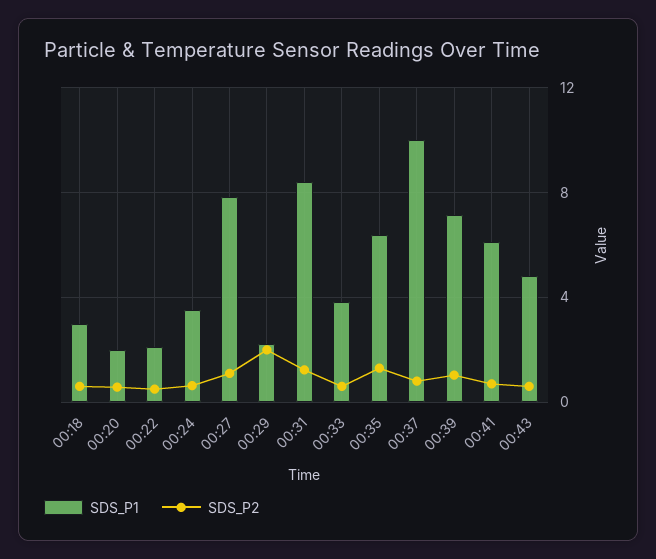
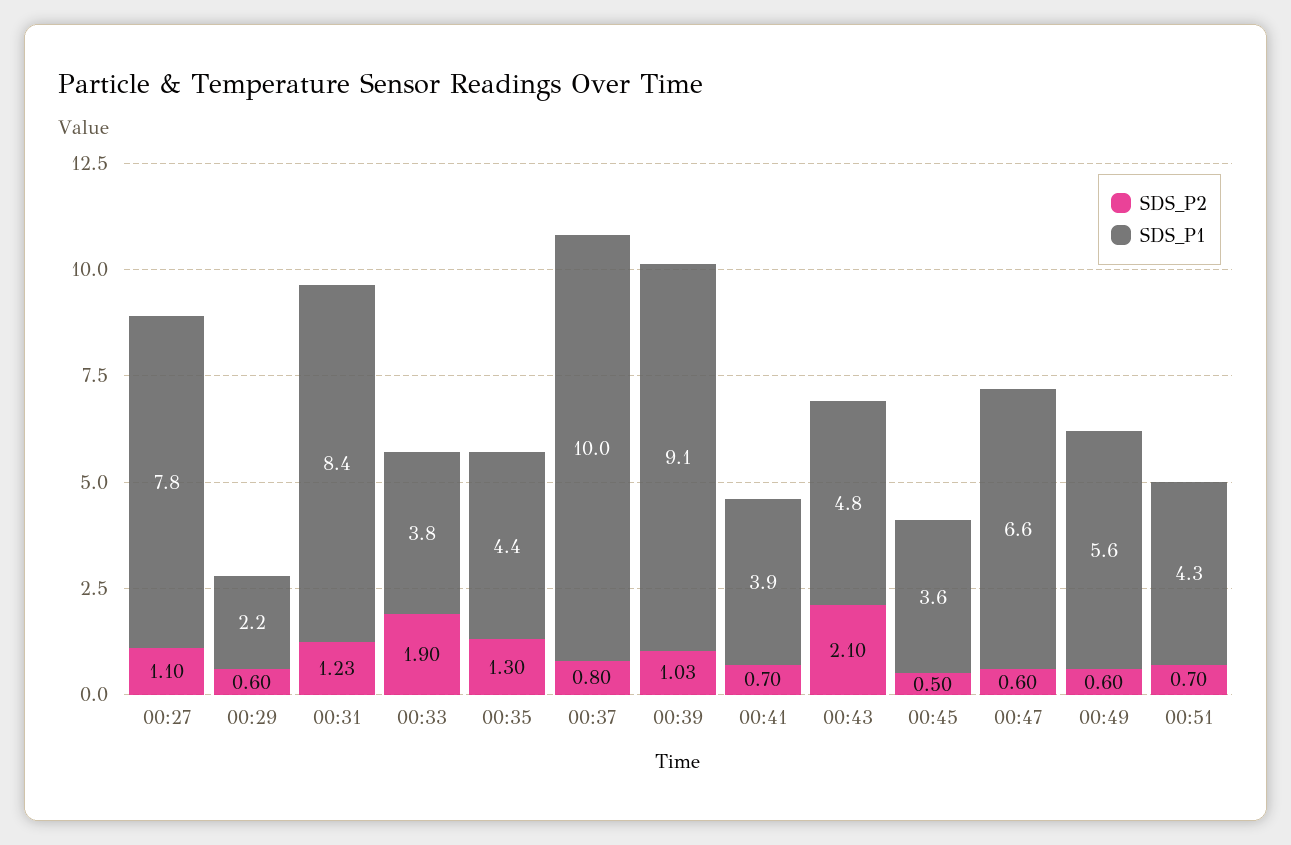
SDS_P1, 00:18: 3 -> none
SDS_P2, 00:18: 0.5 -> none
SDS_P1, 00:20: 2 -> none
SDS_P2, 00:20: 0.5 -> none
SDS_P1, 00:22: 2 -> none
SDS_P2, 00:22: 0.5 -> none
SDS_P1, 00:24: 3.5 -> none
SDS_P2, 00:24: 0.5 -> none
SDS_P2, 00:29: 2 -> 0.6
SDS_P2, 00:33: 0.5 -> 1.9
SDS_P1, 00:35: 6.5 -> 4.4
SDS_P1, 00:39: 7 -> 9.1
SDS_P1, 00:41: 6 -> 3.9
SDS_P2, 00:43: 0.5 -> 2.1
SDS_P2, 00:45: none -> 0.5
SDS_P1, 00:45: none -> 3.6
SDS_P2, 00:47: none -> 0.6
SDS_P1, 00:47: none -> 6.6
SDS_P2, 00:49: none -> 0.6
SDS_P1, 00:49: none -> 5.6
SDS_P2, 00:51: none -> 0.7
SDS_P1, 00:51: none -> 4.3

